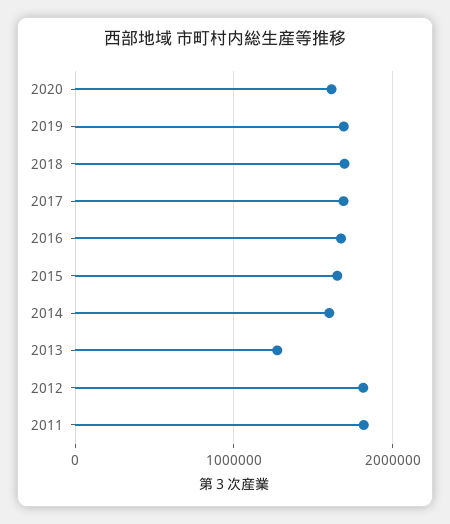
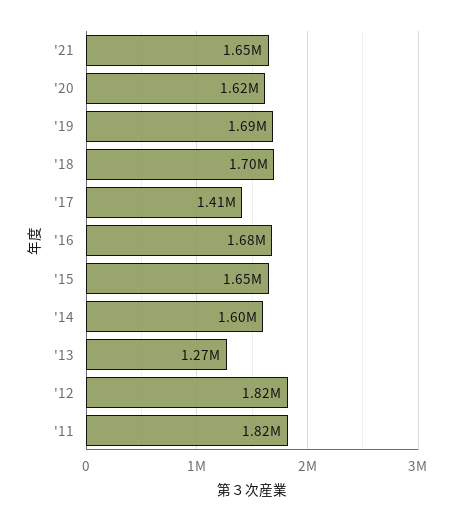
2017: 1700000 -> 1410000
'21: none -> 1650000

